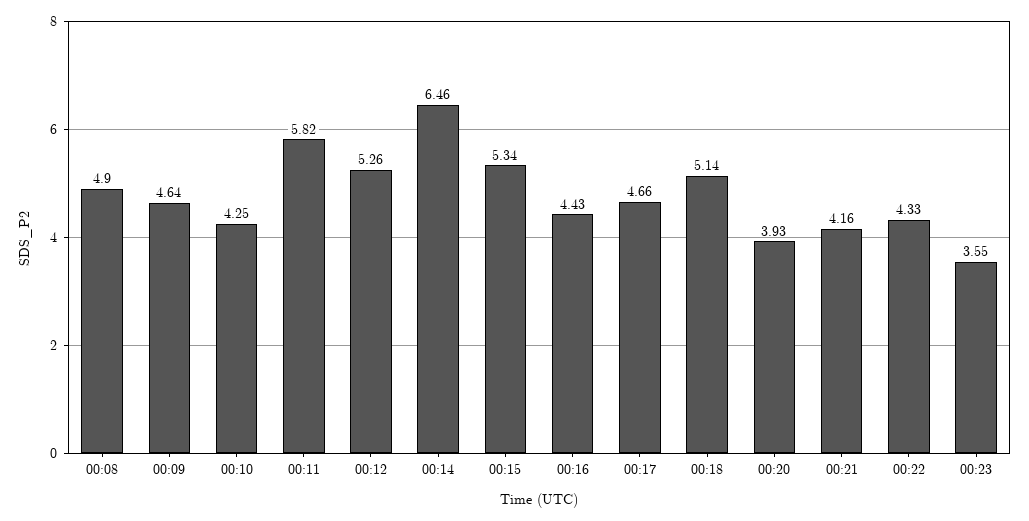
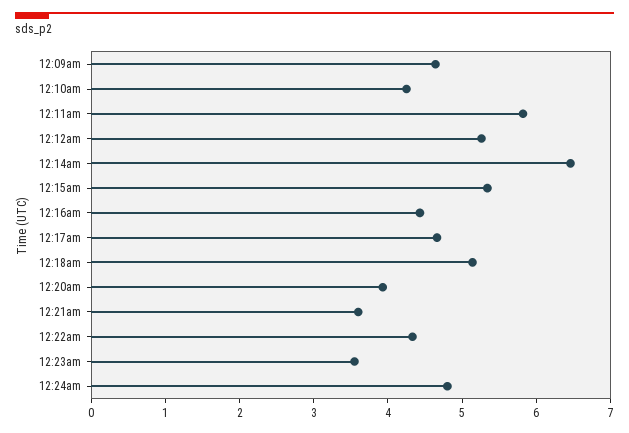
00:08: 4.9 -> none
00:21: 4.16 -> 3.6
12:24am: none -> 4.8

